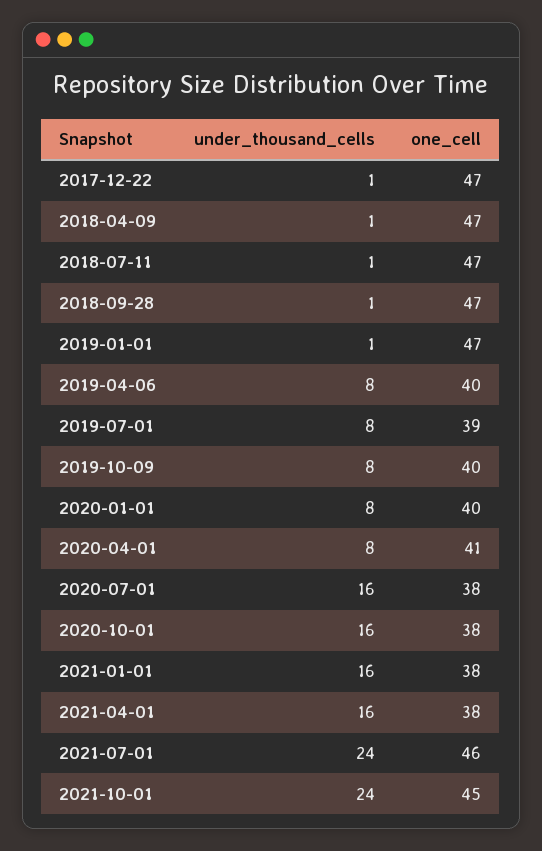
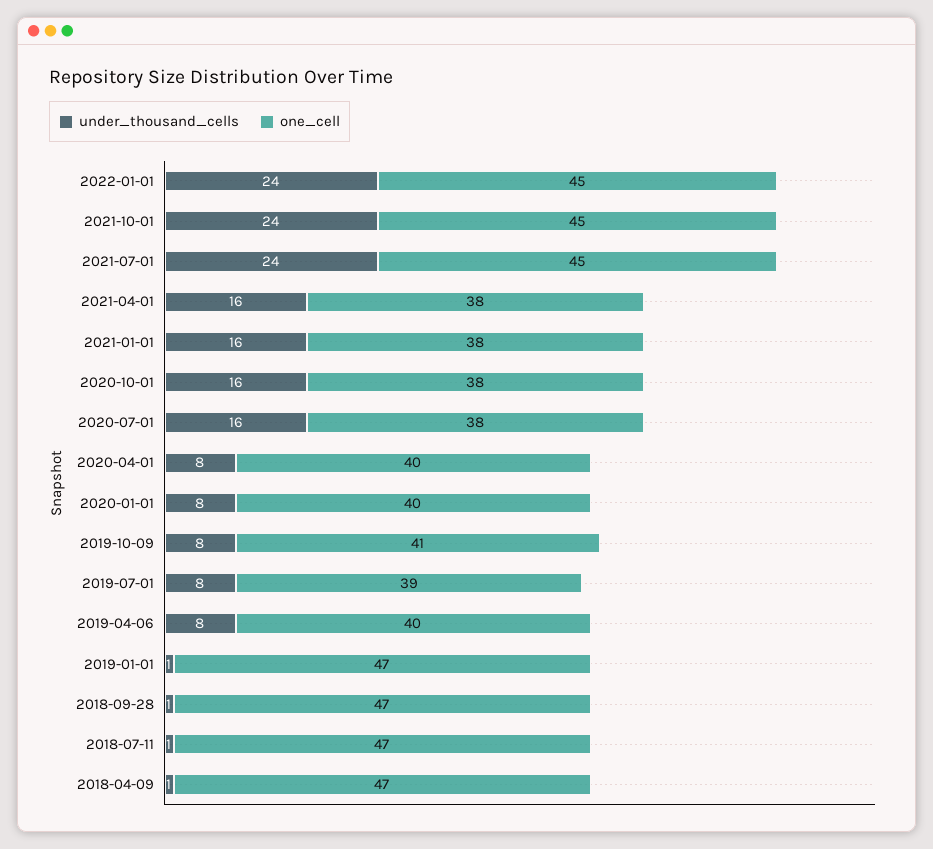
under_thousand_cells, 2017-12-22: 1 -> none
one_cell, 2017-12-22: 47 -> none
one_cell, 2019-10-09: 40 -> 41
one_cell, 2020-04-01: 41 -> 40
one_cell, 2021-07-01: 46 -> 45
under_thousand_cells, 2022-01-01: none -> 24
one_cell, 2022-01-01: none -> 45

